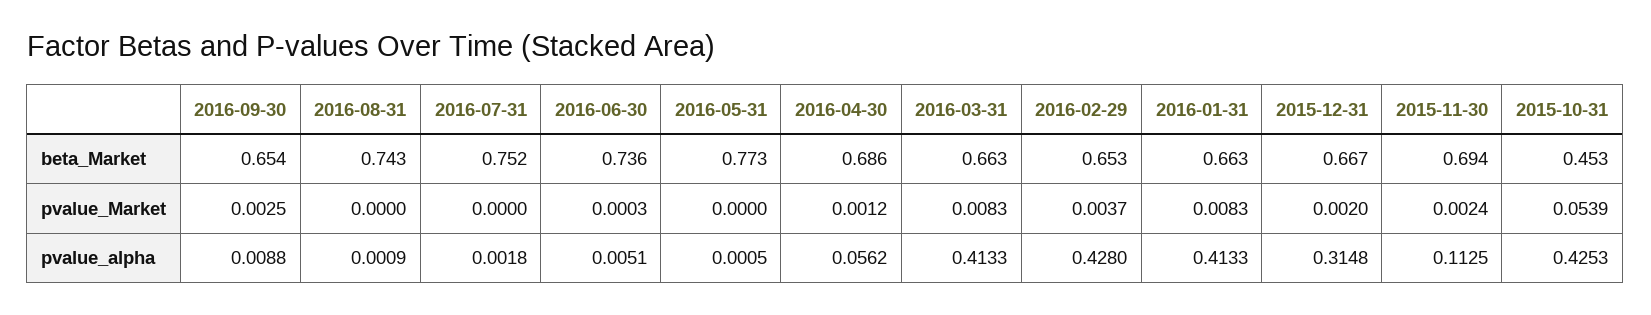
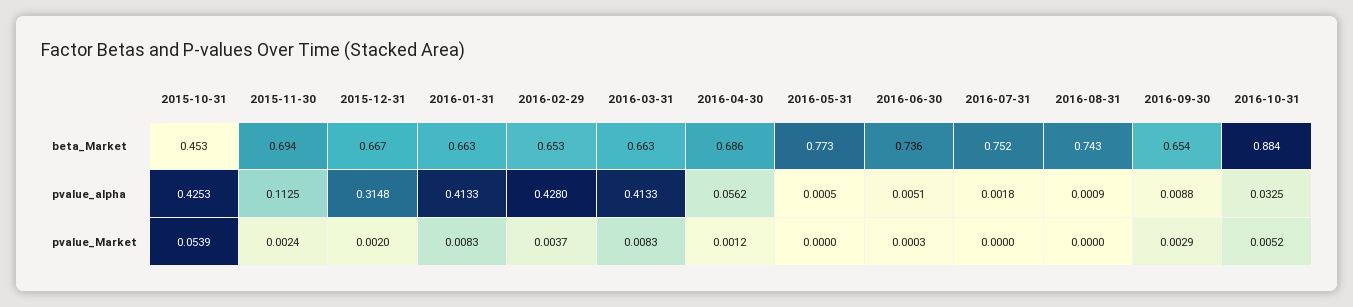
2016-09-30, pvalue_Market: 0.0025 -> 0.0029
2016-10-31, beta_Market: none -> 0.884
2016-10-31, pvalue_alpha: none -> 0.0325
2016-10-31, pvalue_Market: none -> 0.0052

